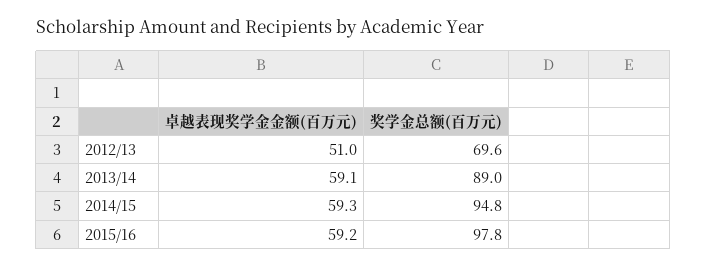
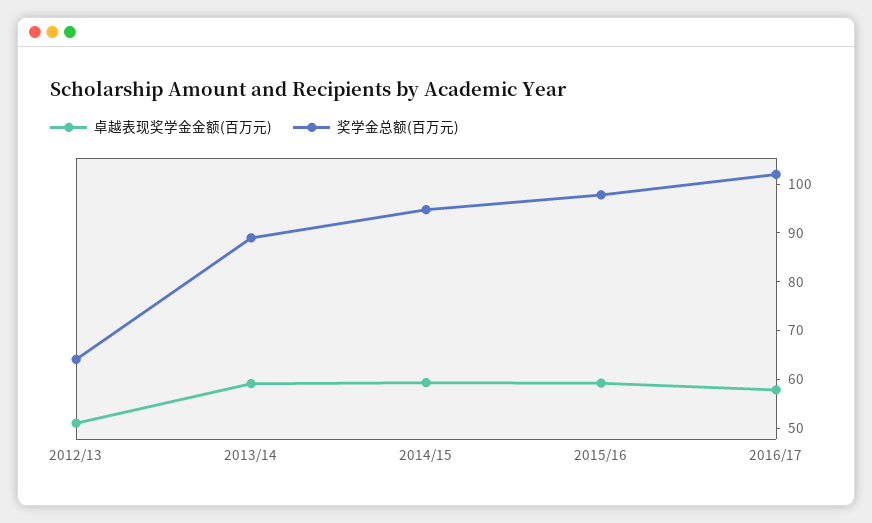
奖学金总额(百万元), 2012/13: 69.6 -> 64
卓越表现奖学金金额(百万元), 2016/17: none -> 58
奖学金总额(百万元), 2016/17: none -> 102

